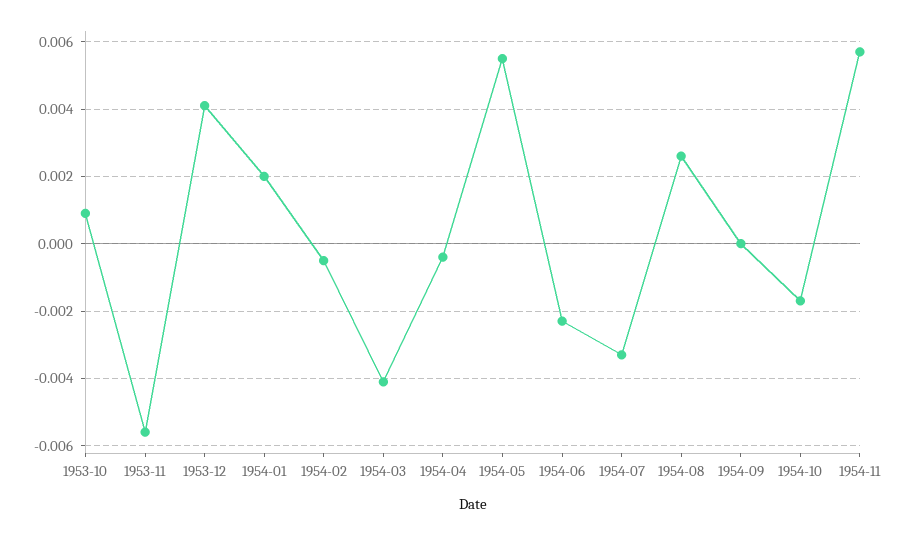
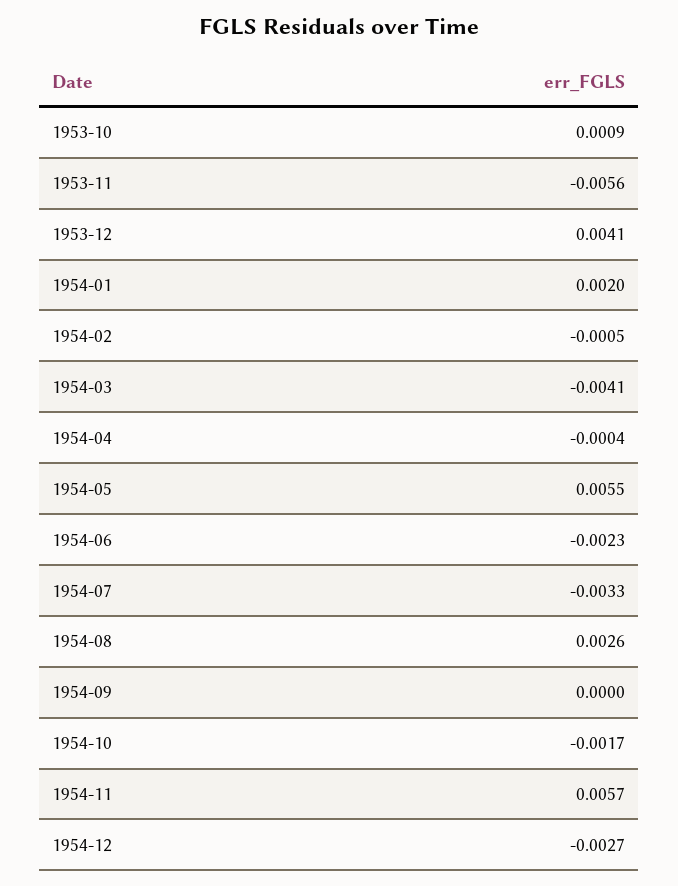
1954-12: none -> -0.0027

